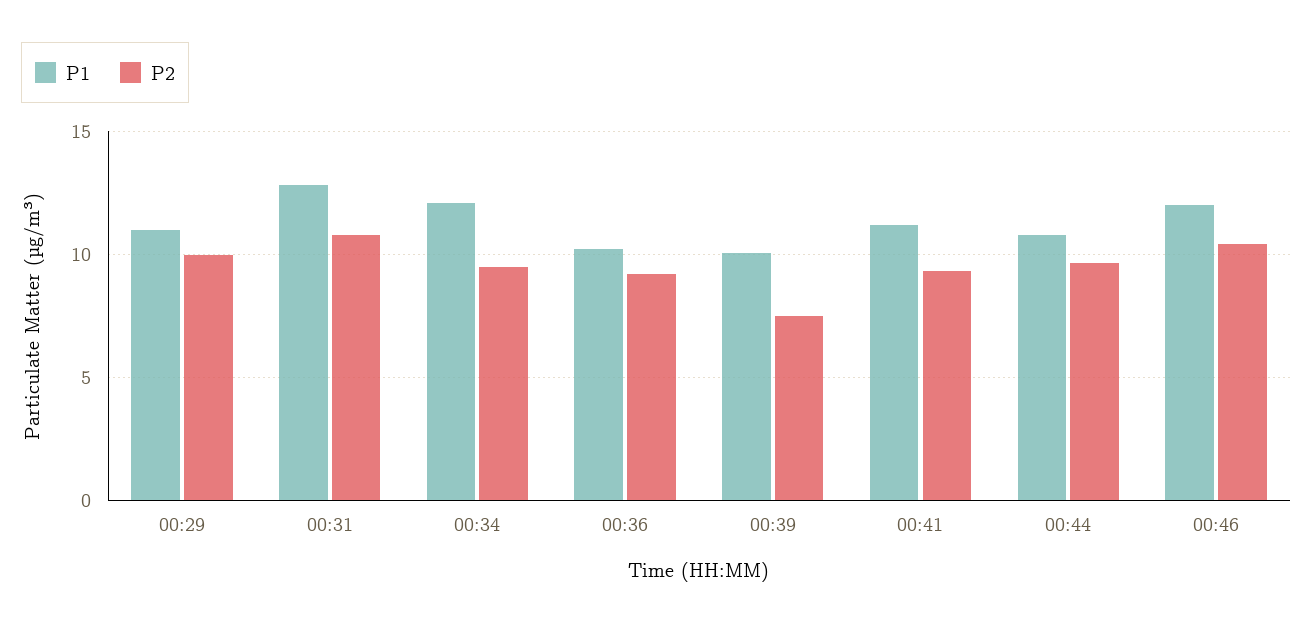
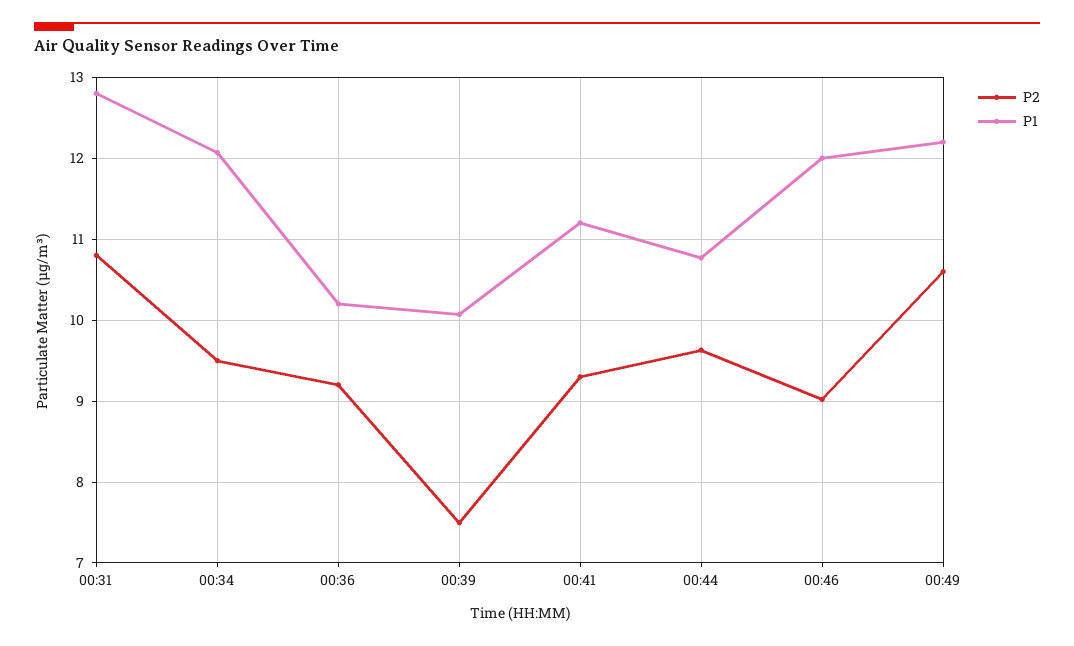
P1, 00:29: 11 -> none
P2, 00:29: 10 -> none
P2, 00:46: 10.5 -> 9
P2, 00:49: none -> 10.6
P1, 00:49: none -> 12.2

